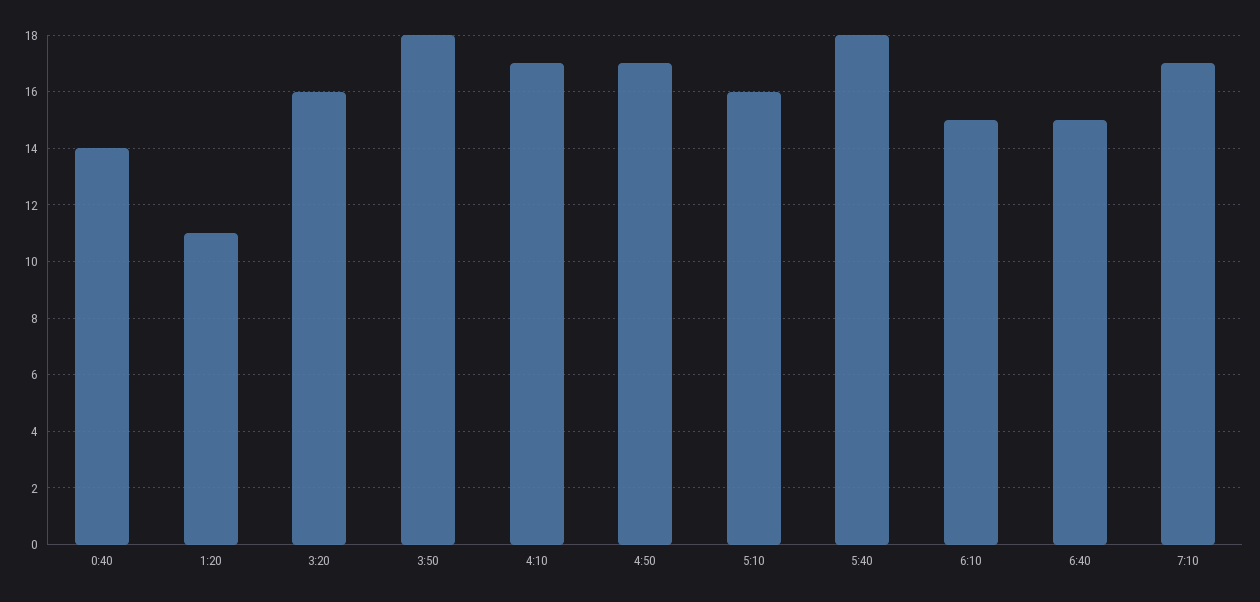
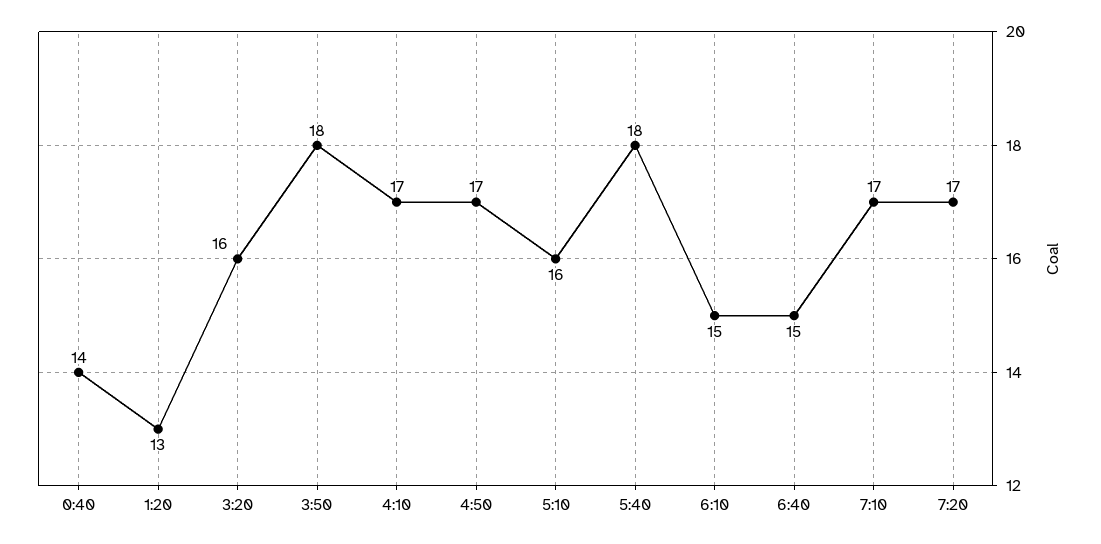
1:20: 11 -> 13
7:20: none -> 17

